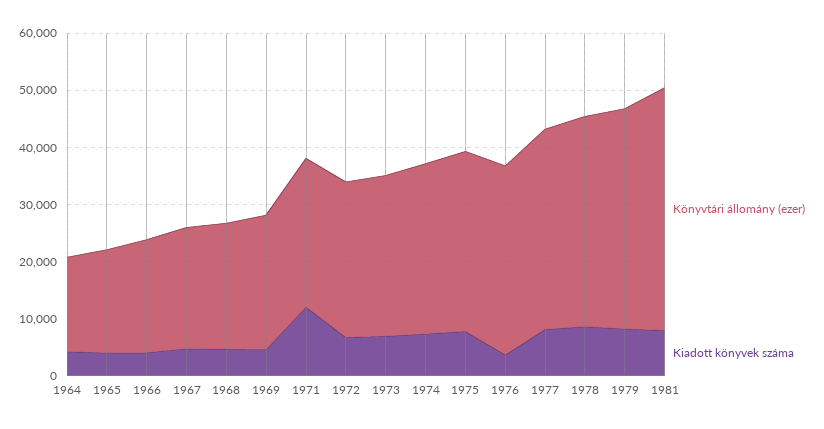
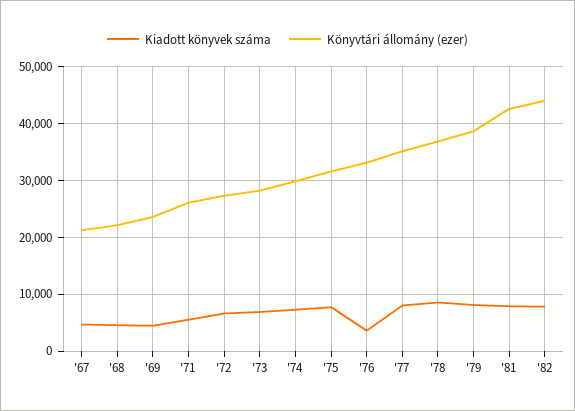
Könyvtári állomány (ezer), 1964: 16000 -> none
Kiadott könyvek száma, 1964: 4000 -> none
Könyvtári állomány (ezer), 1965: 18000 -> none
Kiadott könyvek száma, 1965: 4000 -> none
Könyvtári állomány (ezer), 1966: 20000 -> none
Kiadott könyvek száma, 1966: 4000 -> none
Kiadott könyvek száma, 1971: 12000 -> 6000
Kiadott könyvek száma, '82: none -> 8000
Könyvtári állomány (ezer), '82: none -> 44000

